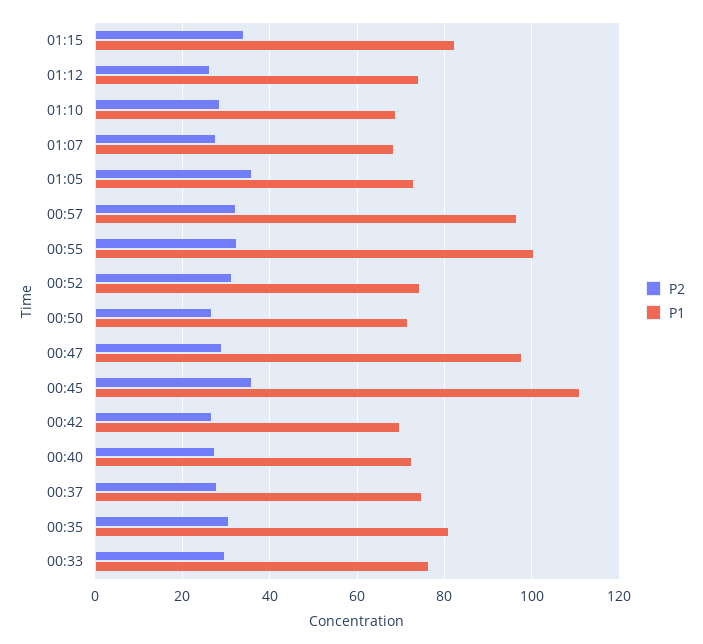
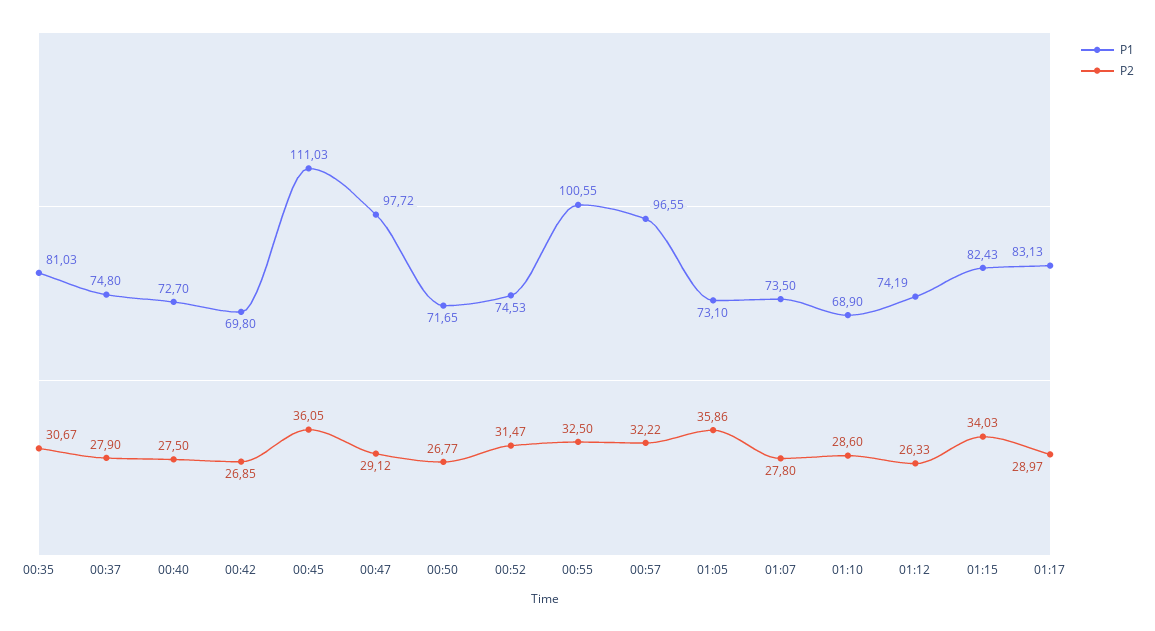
P1, 01:07: 68 -> 73.5
P2, 00:33: 30 -> none
P1, 00:33: 76 -> none
P1, 01:17: none -> 83.13
P2, 01:17: none -> 28.97

